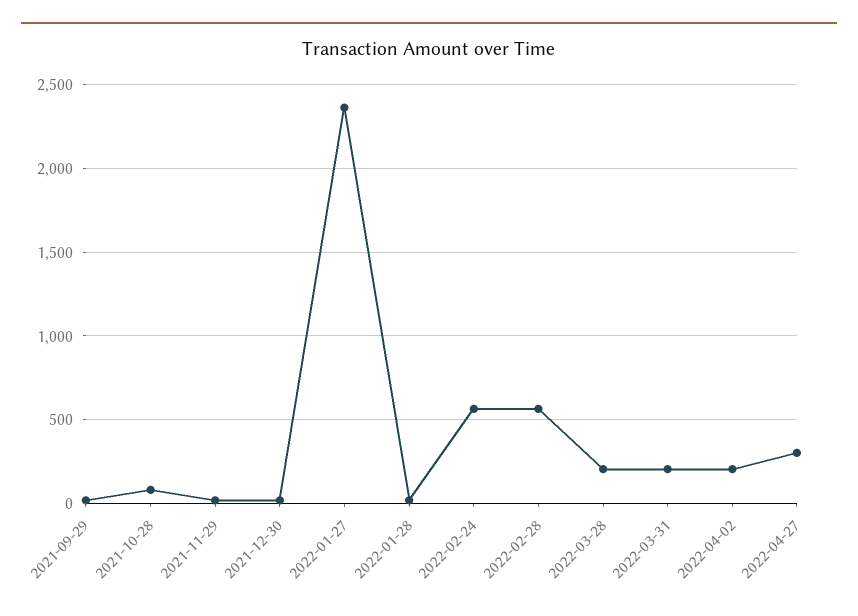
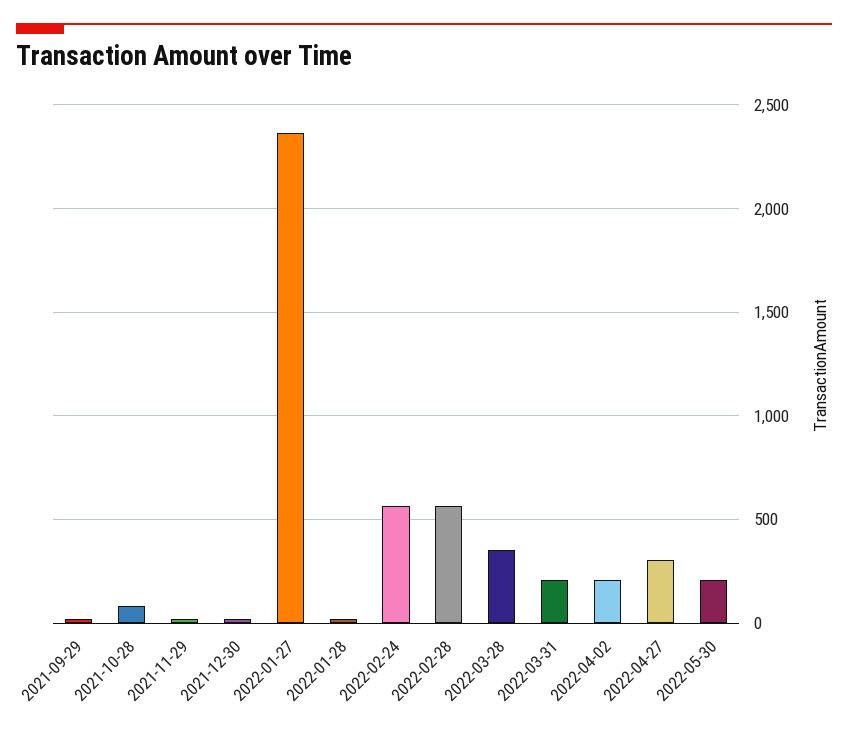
2022-03-28: 200 -> 350
2022-05-30: none -> 200

